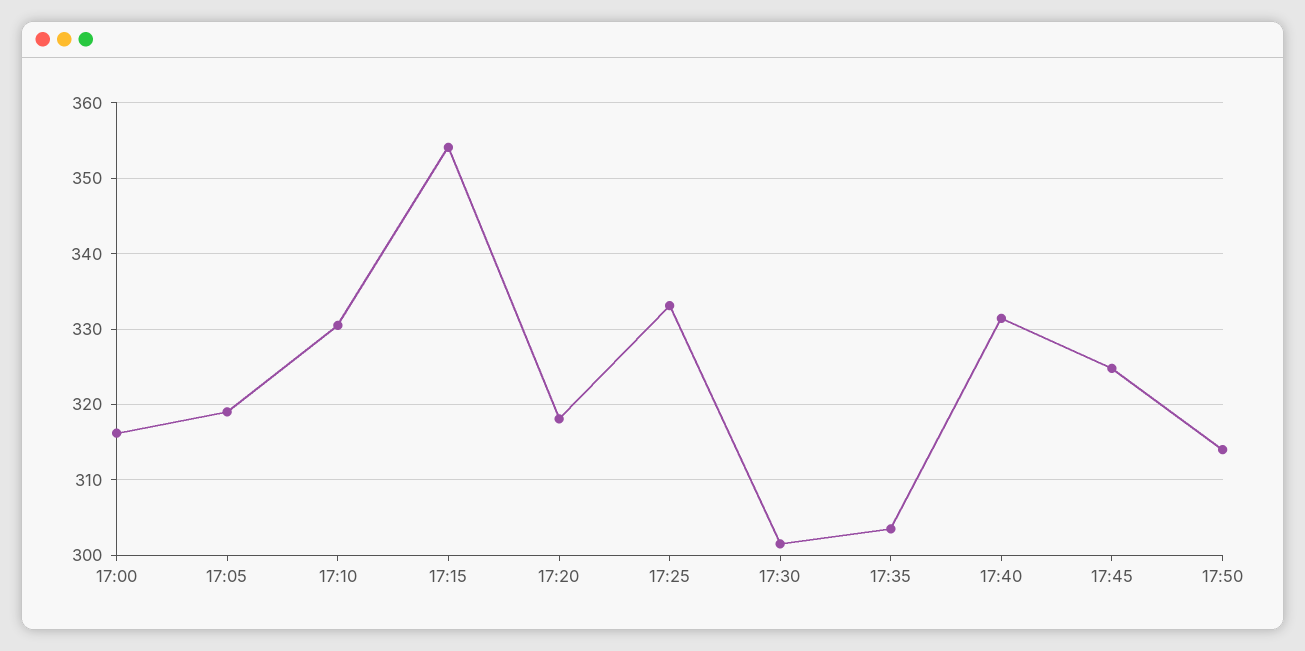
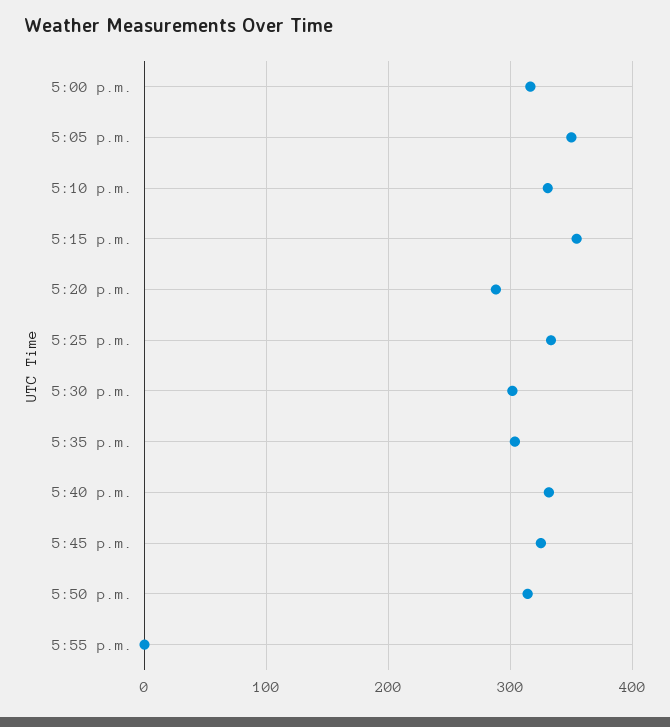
17:05: 319 -> 350
17:20: 318 -> 290
5:55 p.m.: none -> 0

